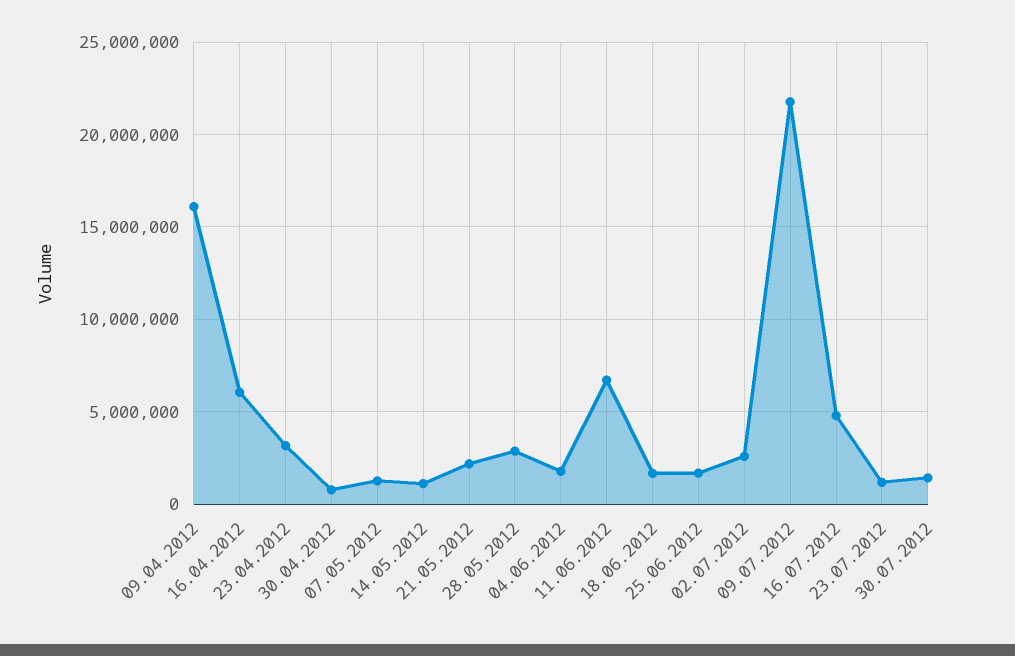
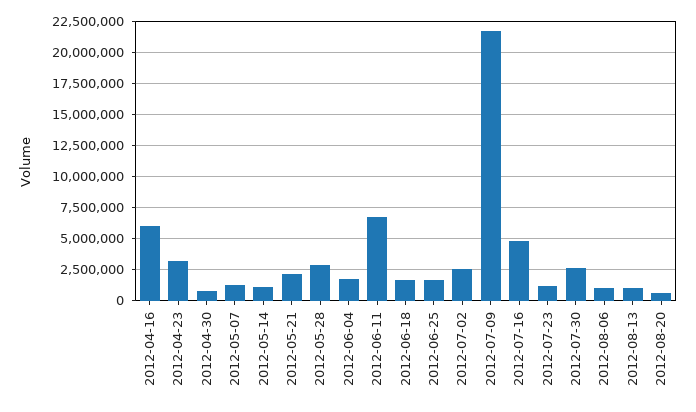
09.04.2012: 16000000 -> none
30.07.2012: 1500000 -> 2500000
2012-08-06: none -> 1000000
2012-08-13: none -> 1000000
2012-08-20: none -> 500000

